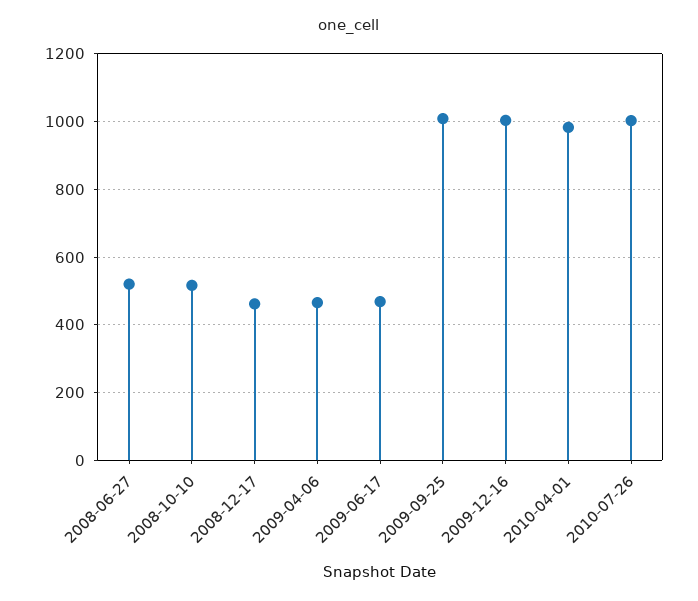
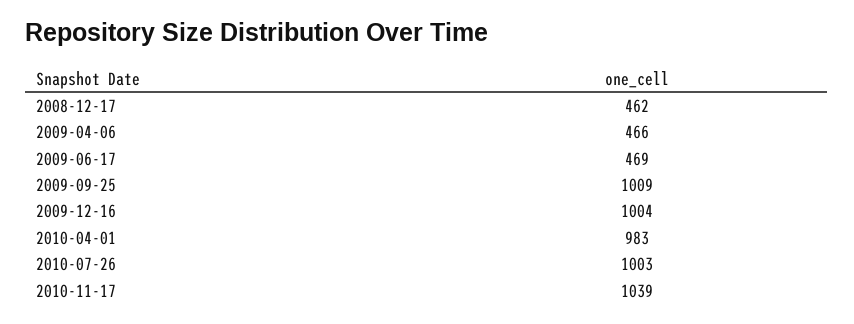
2008-06-27: 520 -> none
2008-10-10: 520 -> none
2010-11-17: none -> 1039

